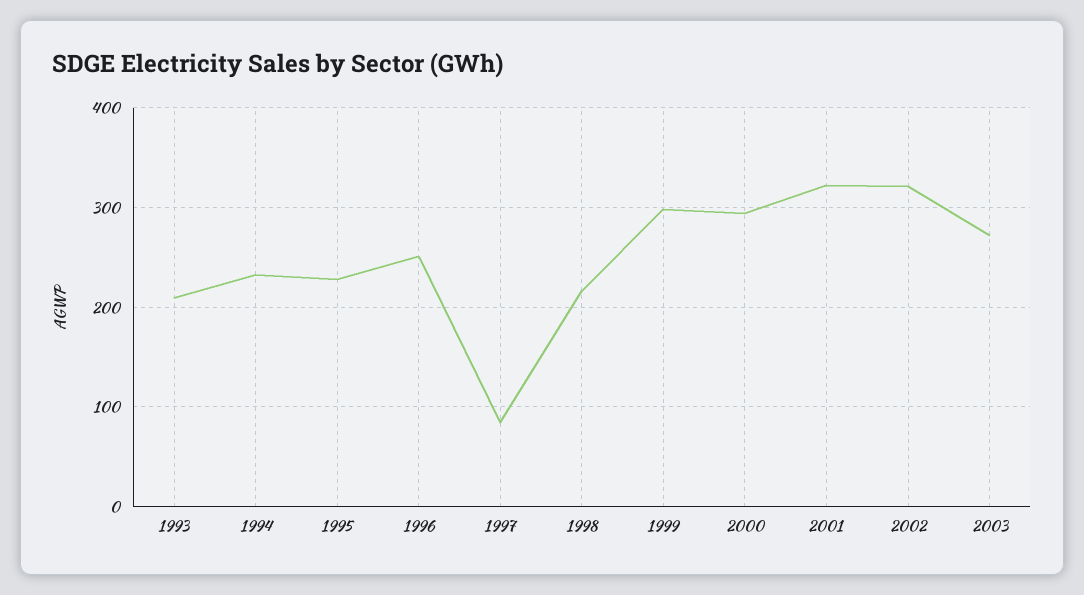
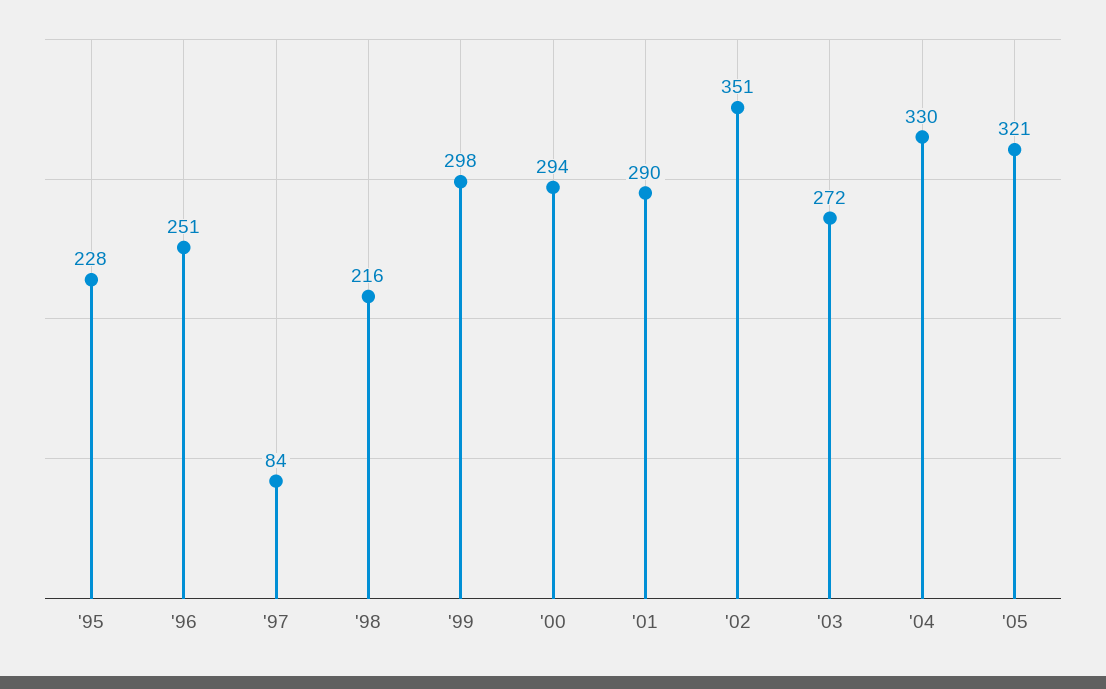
1993: 210 -> none
1994: 230 -> none
2001: 320 -> 290
2002: 320 -> 351
'04: none -> 330
'05: none -> 321

